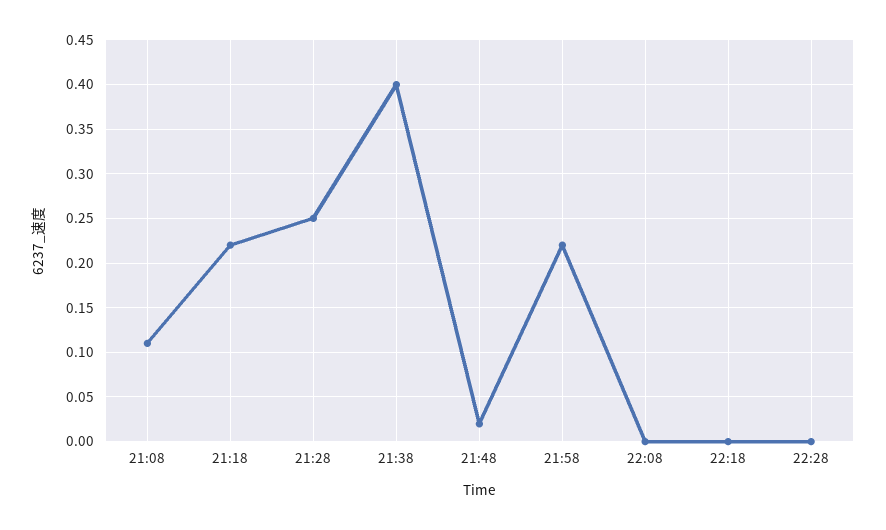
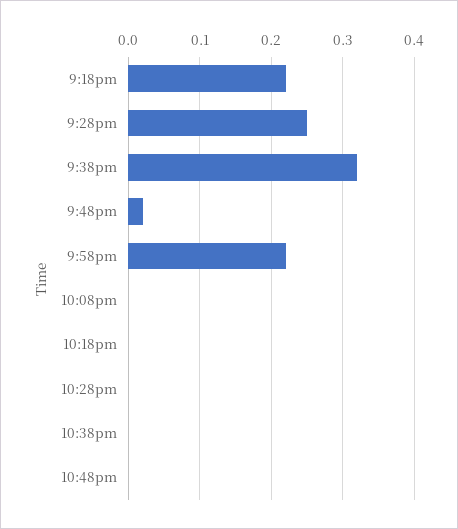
21:08: 0.11 -> none
21:38: 0.4 -> 0.32
10:38pm: none -> 0
10:48pm: none -> 0

